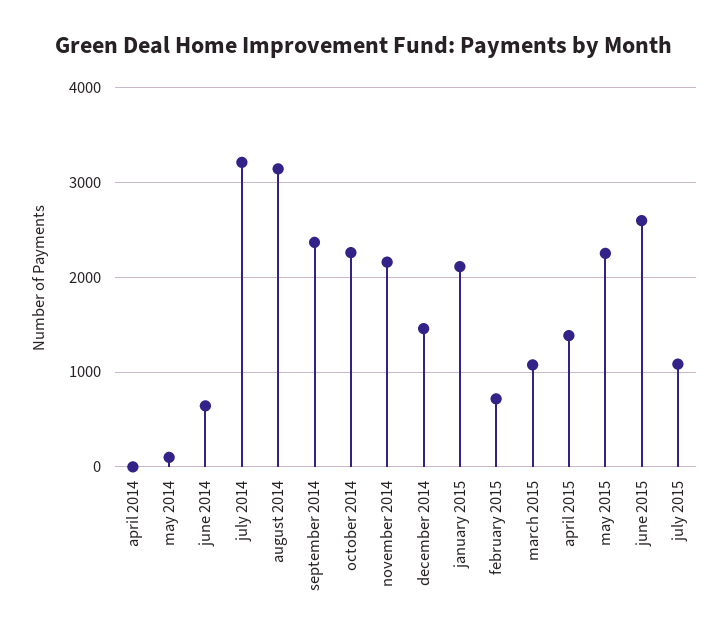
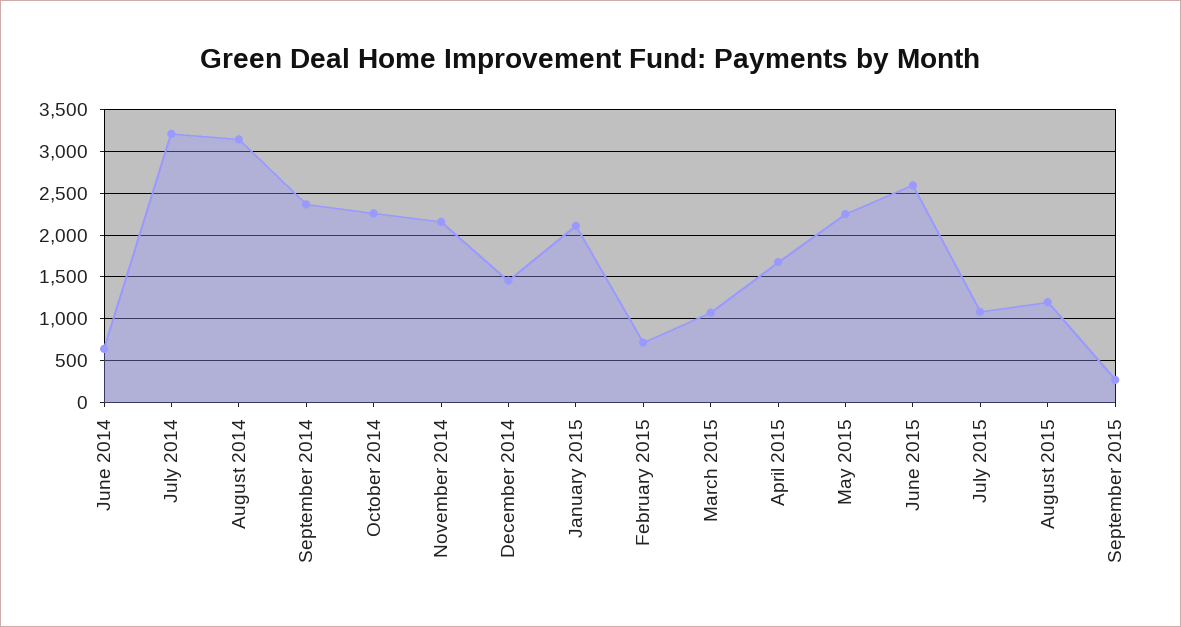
april 2014: 0 -> none
may 2014: 100 -> none
april 2015: 1400 -> 1700
August 2015: none -> 1200
September 2015: none -> 300

